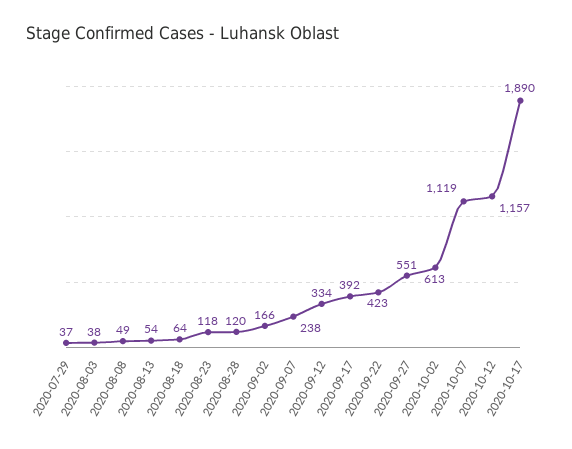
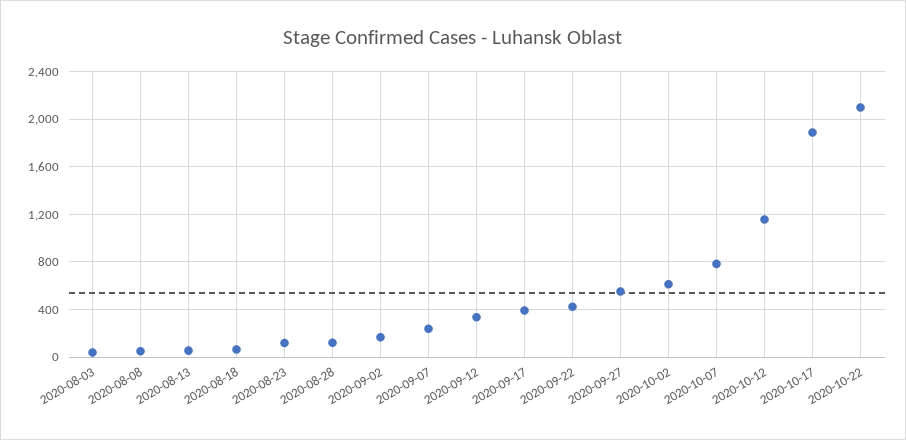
2020-07-29: 37 -> none
2020-10-07: 1119 -> 800
2020-10-22: none -> 2100

